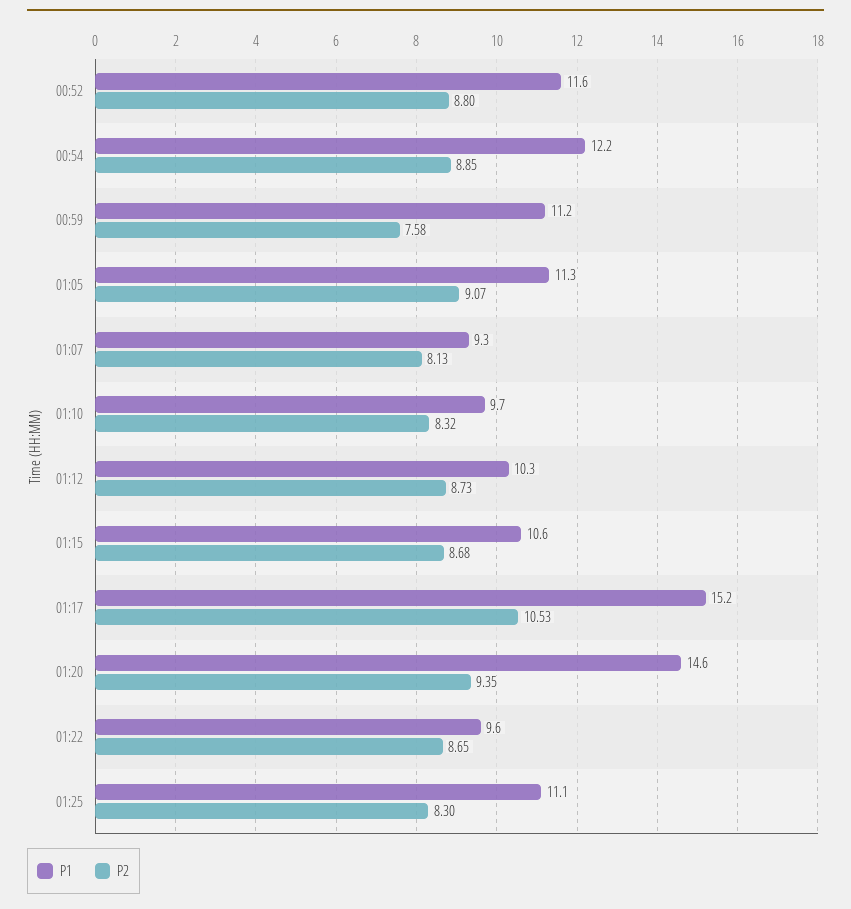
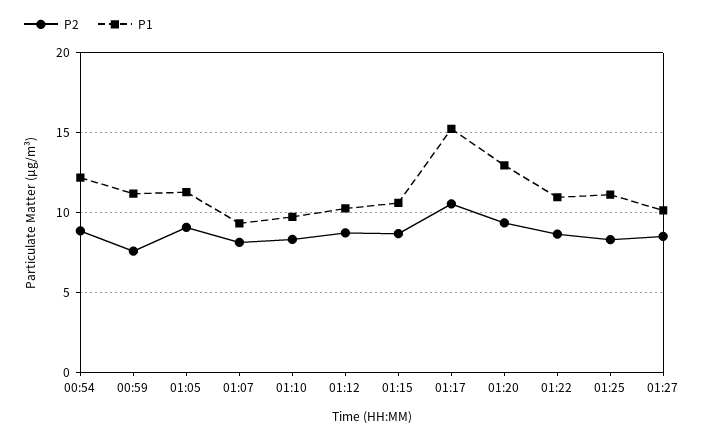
P1, 00:52: 11.6 -> none
P2, 00:52: 8.8 -> none
P1, 01:20: 14.6 -> 13
P1, 01:22: 9.6 -> 11
P2, 01:27: none -> 8.5
P1, 01:27: none -> 10

